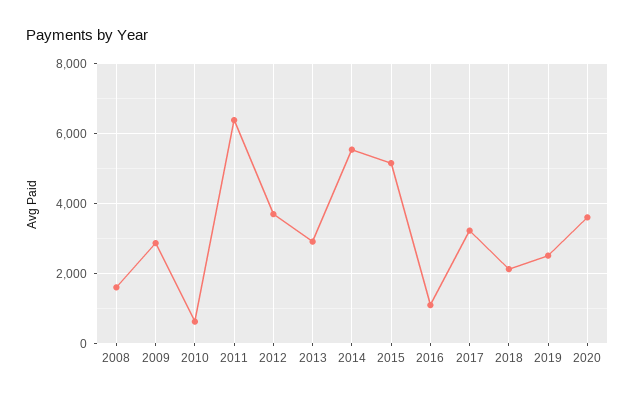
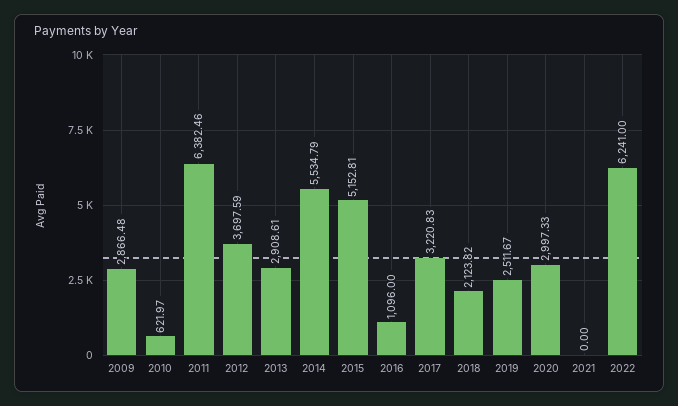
2008: 1600 -> none
2020: 3600 -> 2997.33
2021: none -> 0
2022: none -> 6241

